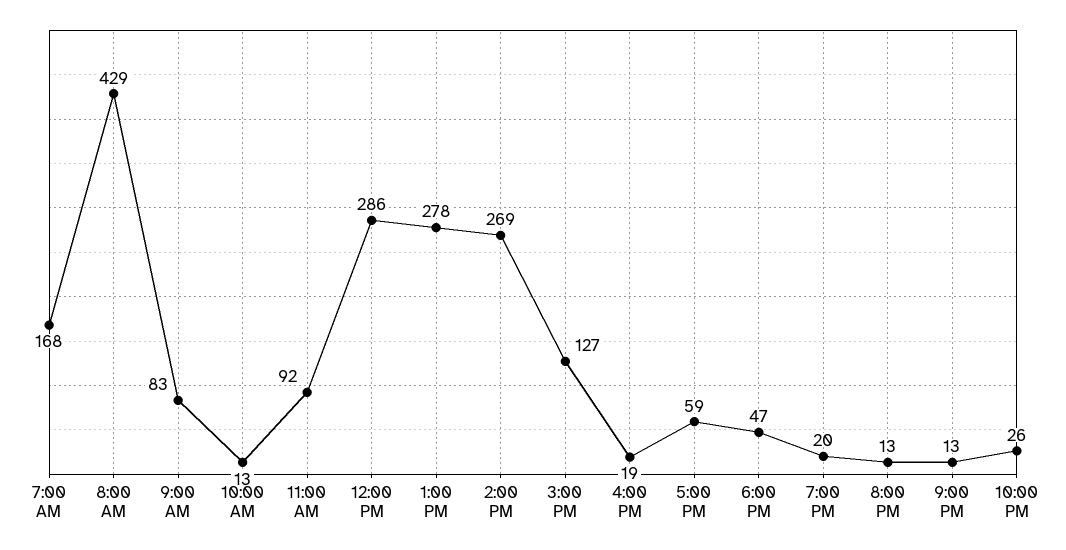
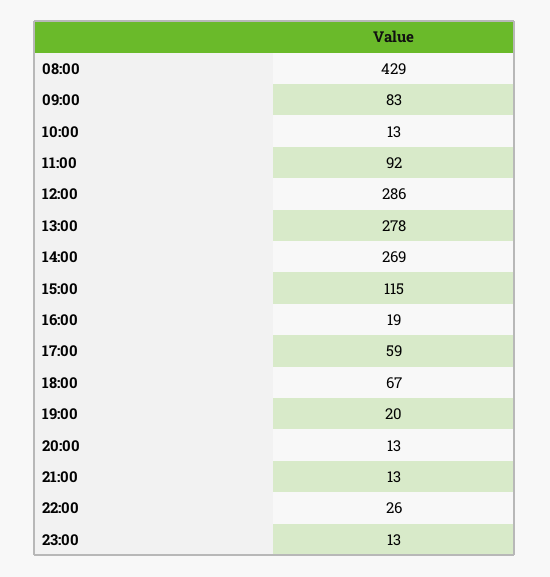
7:00 AM: 168 -> none
3:00 PM: 127 -> 115
6:00 PM: 47 -> 67
23:00: none -> 13

